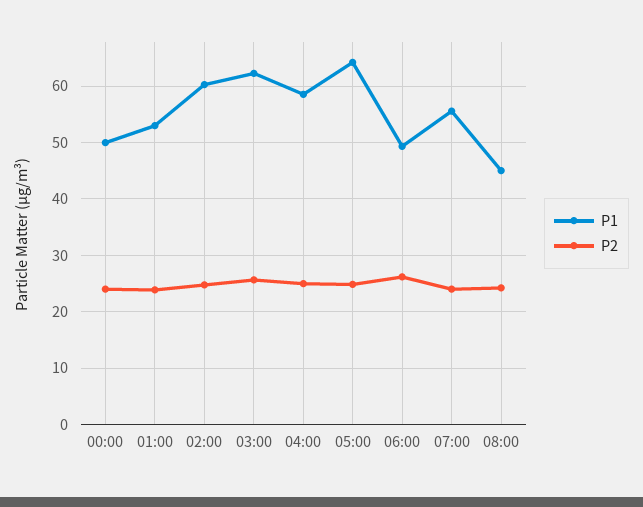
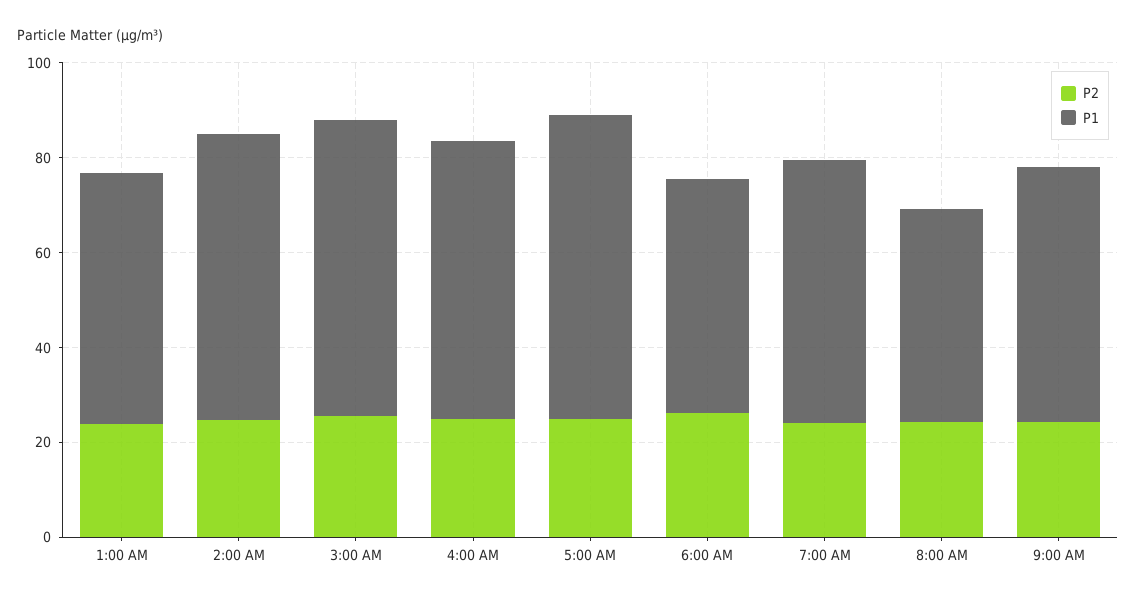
P1, 00:00: 50 -> none
P2, 00:00: 24 -> none
P2, 9:00 AM: none -> 25
P1, 9:00 AM: none -> 55

